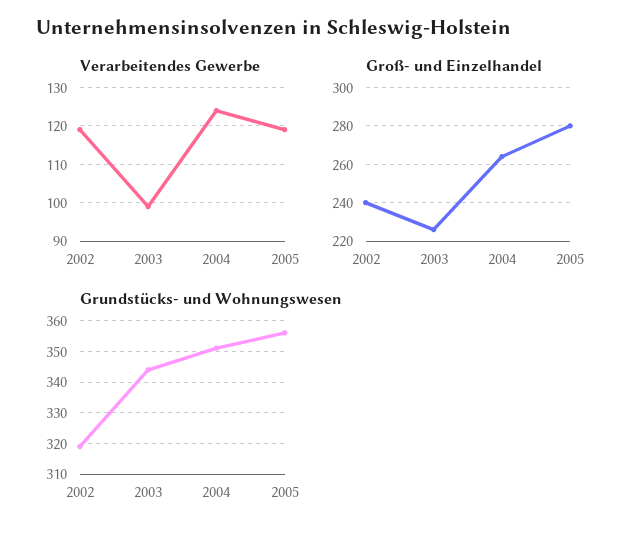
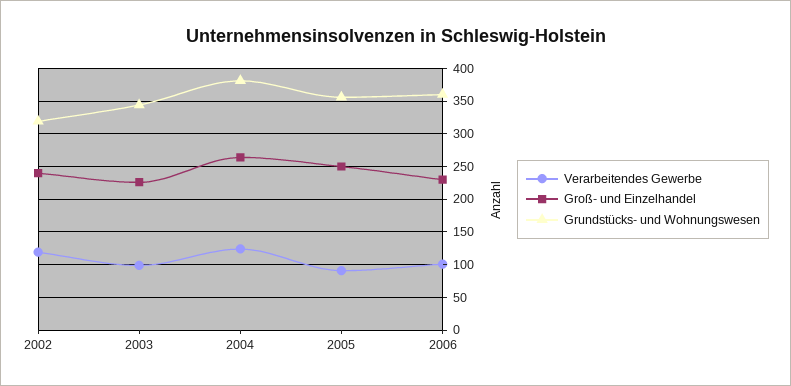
Verarbeitendes Gewerbe, 2005: 120 -> 90
Groß- und Einzelhandel, 2005: 280 -> 250
Grundstücks- und Wohnungswesen, 2004: 350 -> 380
Verarbeitendes Gewerbe, 2006: none -> 100
Groß- und Einzelhandel, 2006: none -> 230
Grundstücks- und Wohnungswesen, 2006: none -> 360

